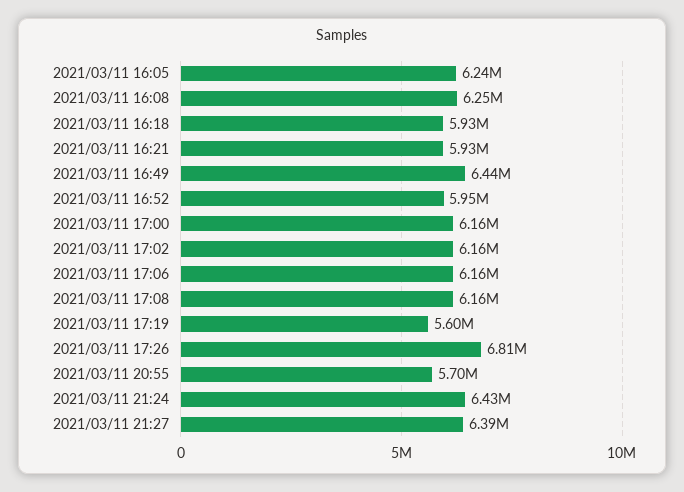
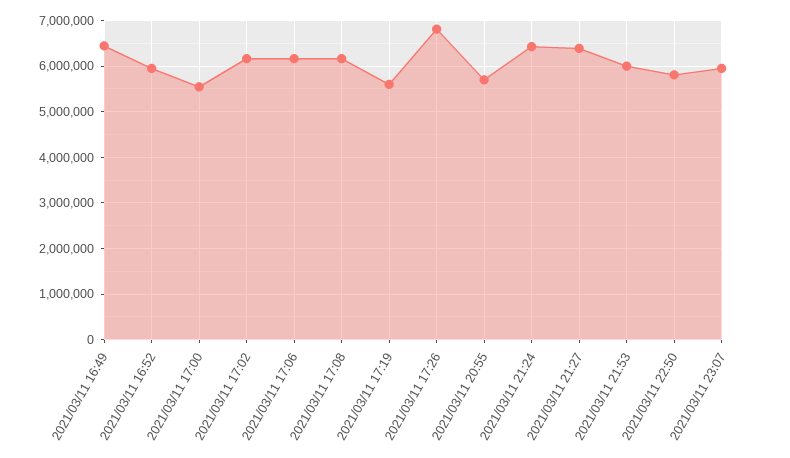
2021/03/11 16:05: 6240000 -> none
2021/03/11 16:08: 6250000 -> none
2021/03/11 16:18: 5930000 -> none
2021/03/11 16:21: 5930000 -> none
2021/03/11 17:00: 6160000 -> 5600000
2021/03/11 21:53: none -> 6000000
2021/03/11 22:50: none -> 5800000
2021/03/11 23:07: none -> 6000000

